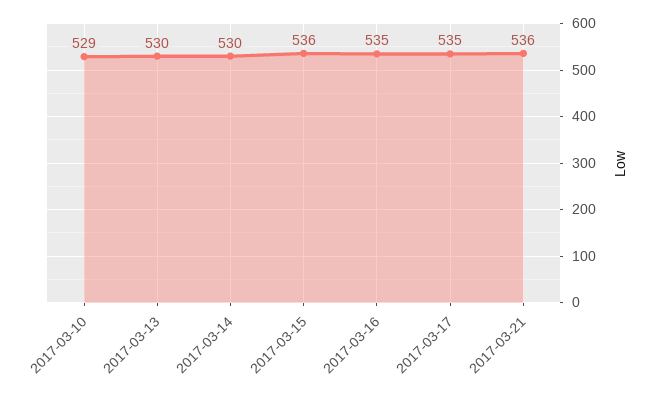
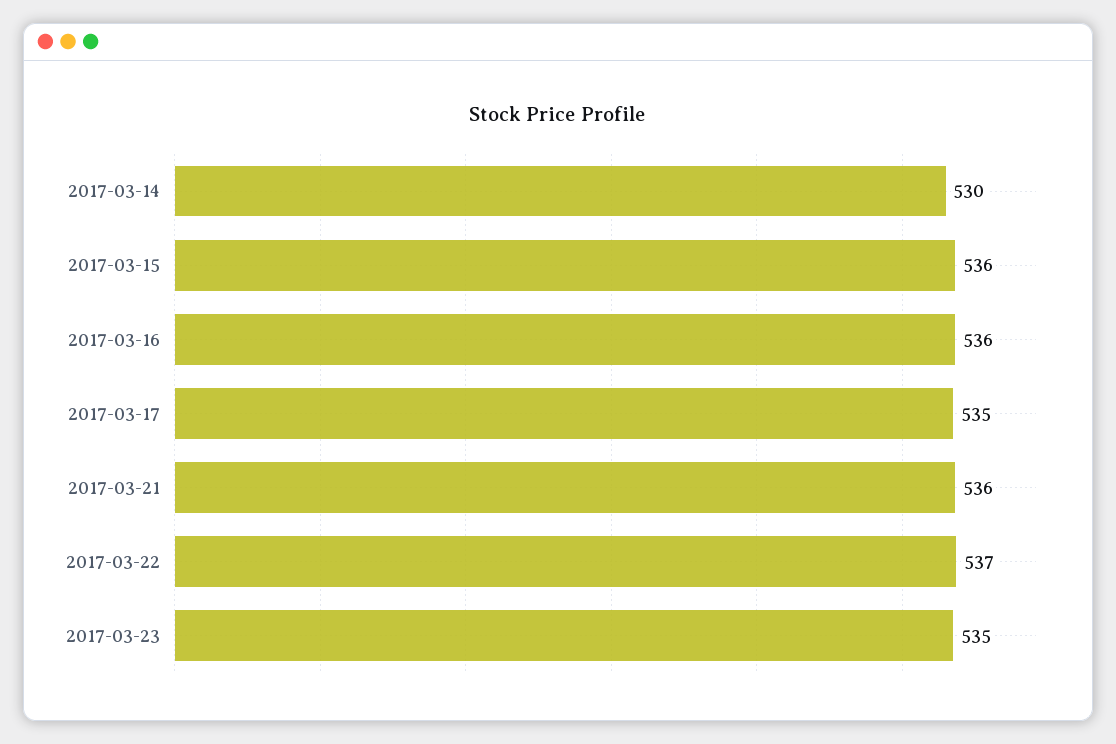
2017-03-10: 529 -> none
2017-03-13: 530 -> none
2017-03-16: 535 -> 536
2017-03-22: none -> 537
2017-03-23: none -> 535

